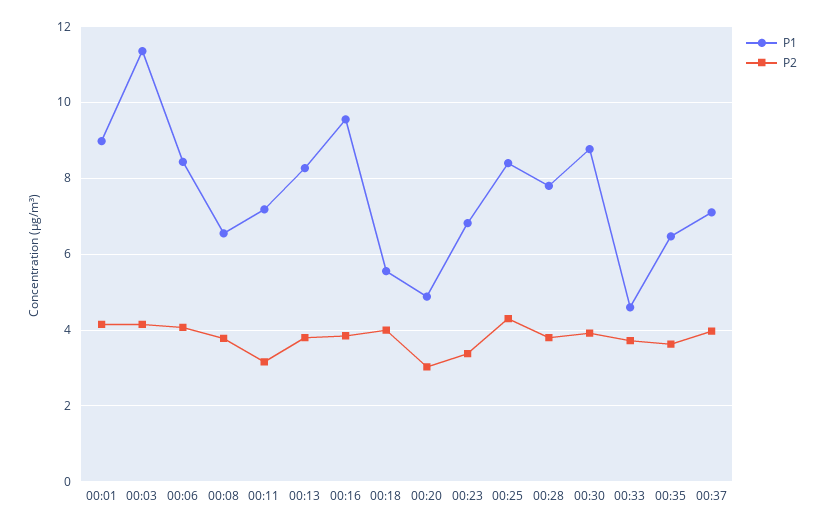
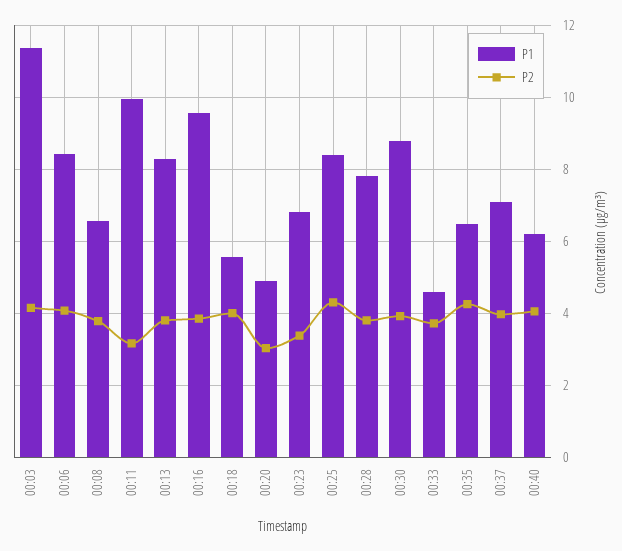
P1, 00:01: 9 -> none
P2, 00:01: 4.2 -> none
P1, 00:11: 7.2 -> 10
P2, 00:35: 3.6 -> 4.2
P1, 00:40: none -> 6.2
P2, 00:40: none -> 4

